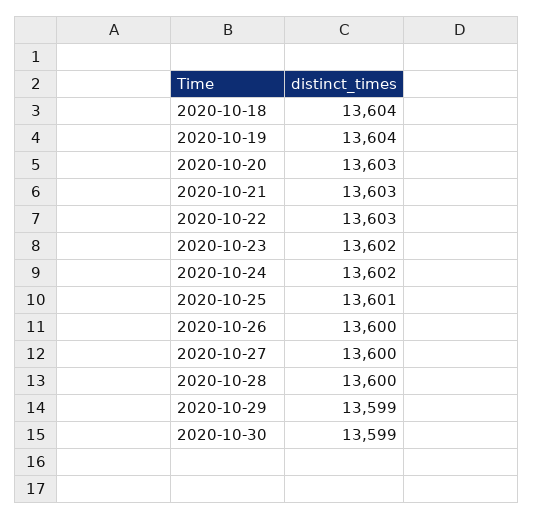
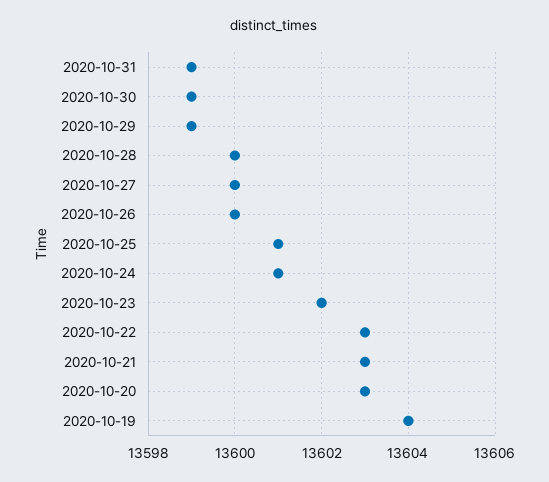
2020-10-18: 13604 -> none
2020-10-24: 13602 -> 13601
2020-10-31: none -> 13599

